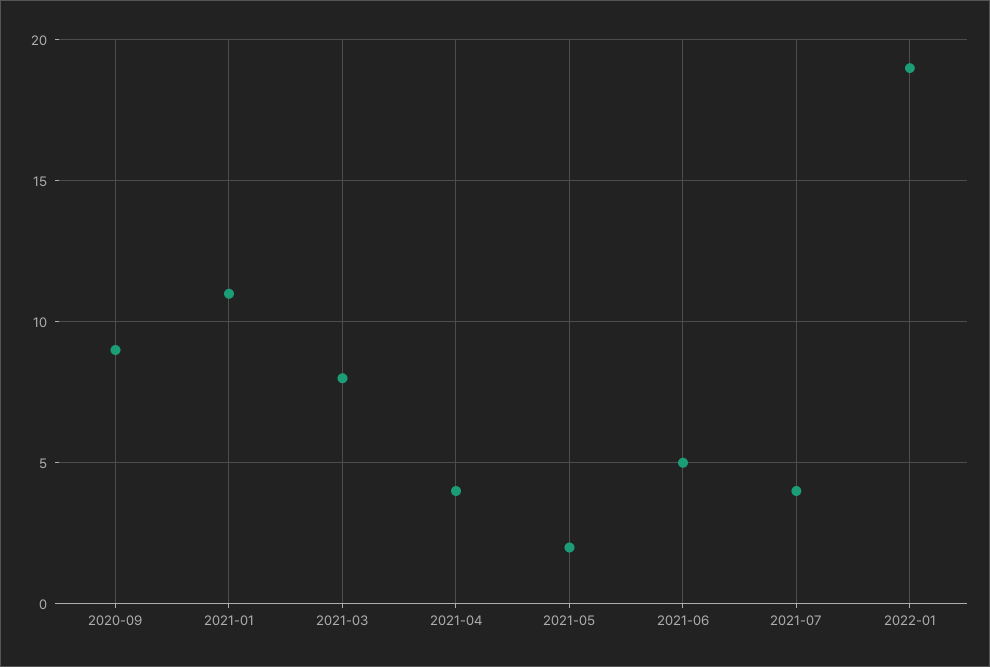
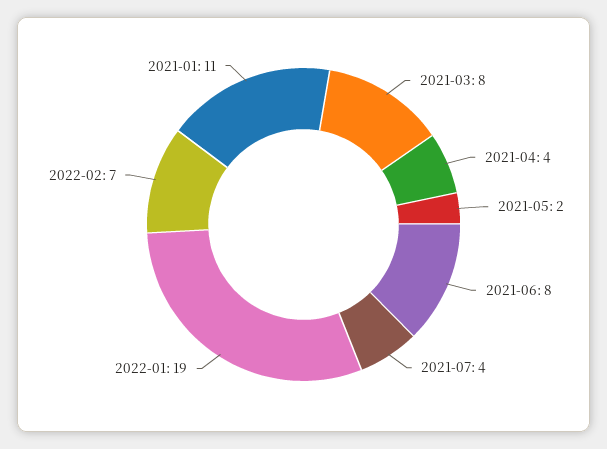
2020-09: 9 -> none
2021-06: 5 -> 8
2022-02: none -> 7

